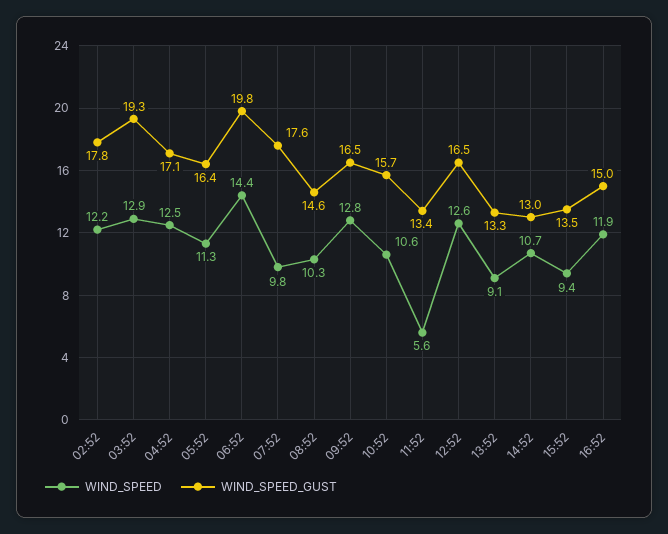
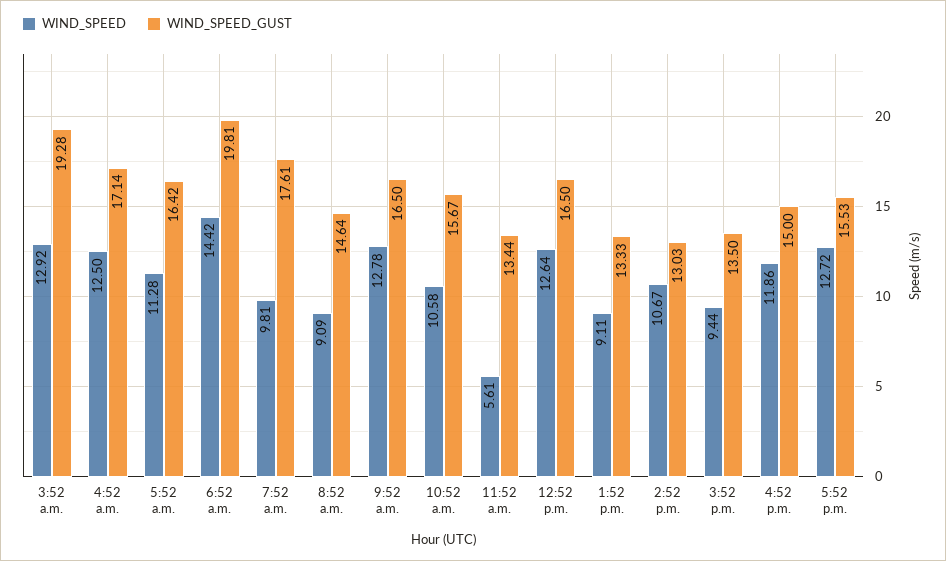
WIND_SPEED, 02:52: 12.2 -> none
WIND_SPEED_GUST, 02:52: 17.8 -> none
WIND_SPEED, 08:52: 10.3 -> 9.09
WIND_SPEED, 5:52 p.m.: none -> 12.72
WIND_SPEED_GUST, 5:52 p.m.: none -> 15.53

